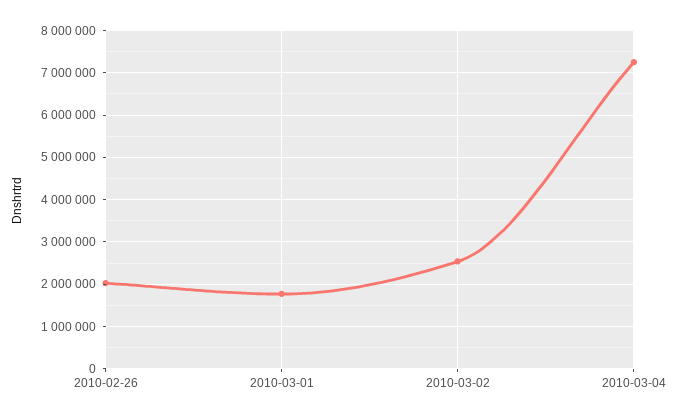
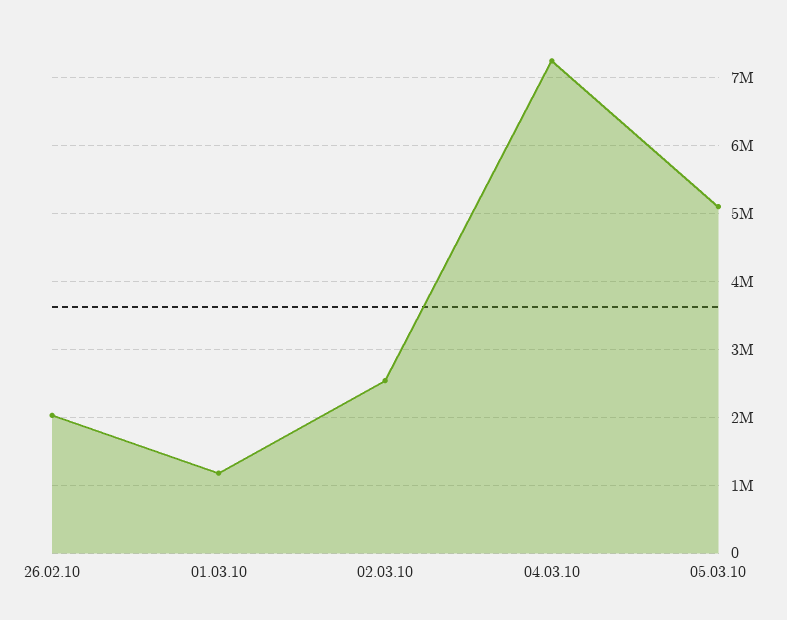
2010-03-01: 1800000 -> 1200000
05.03.10: none -> 5100000

